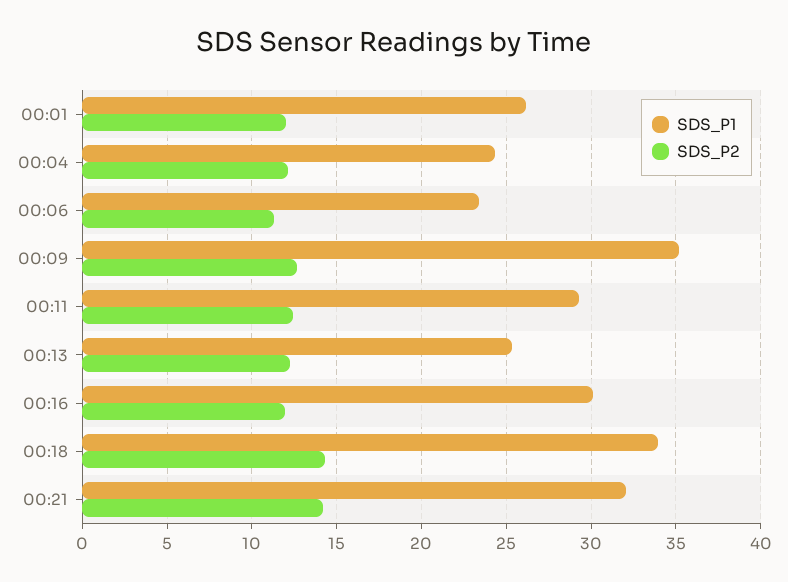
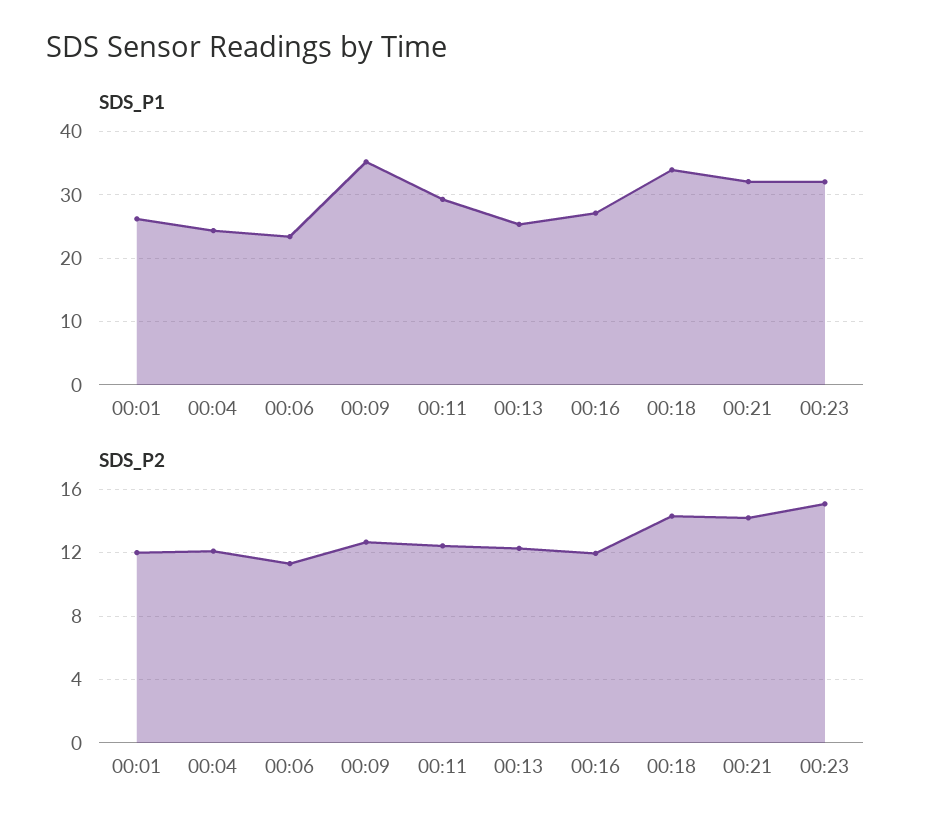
SDS_P1, 00:16: 30 -> 27
SDS_P1, 00:23: none -> 32
SDS_P2, 00:23: none -> 15

